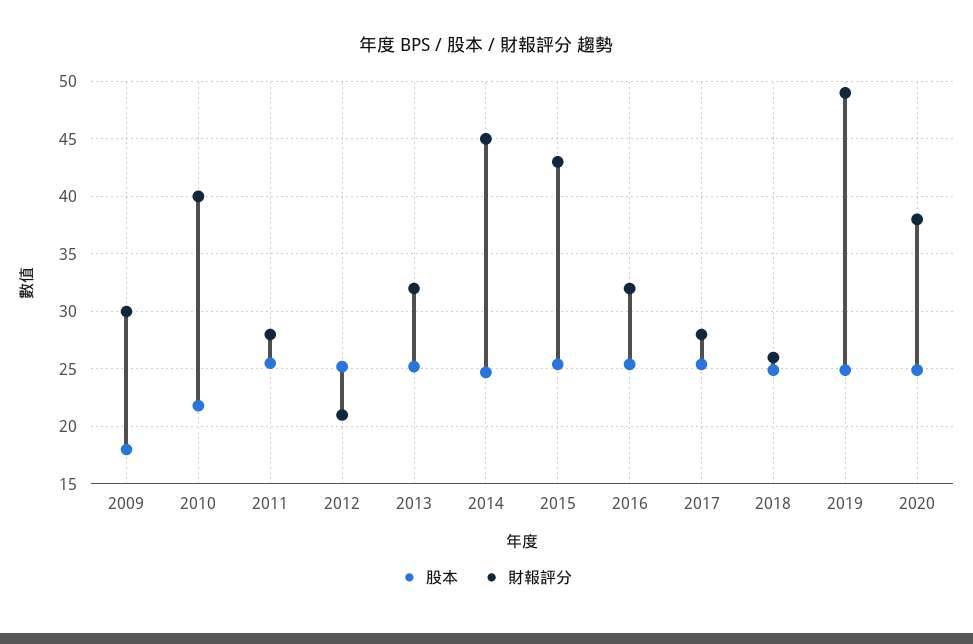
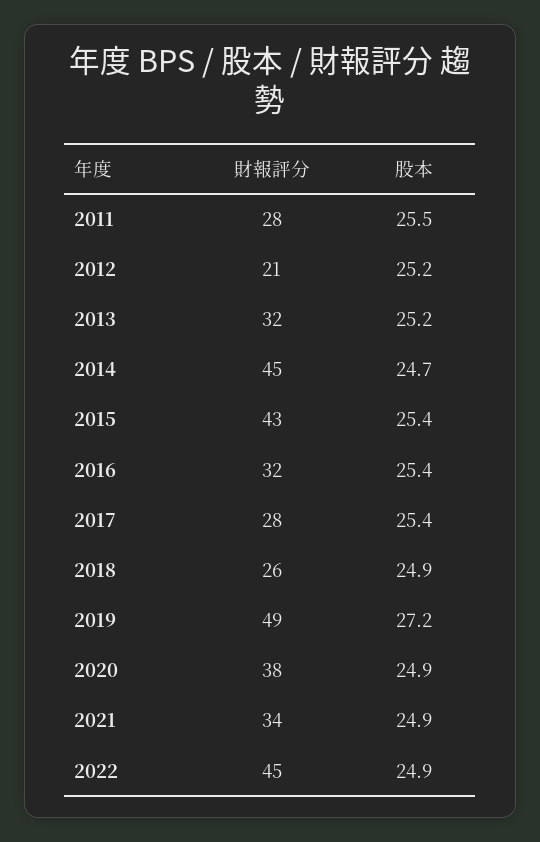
股本, 2009: 18 -> none
財報評分, 2009: 30 -> none
股本, 2010: 22 -> none
財報評分, 2010: 40 -> none
股本, 2019: 25 -> 27.2
財報評分, 2021: none -> 34
股本, 2021: none -> 24.9
財報評分, 2022: none -> 45
股本, 2022: none -> 24.9

